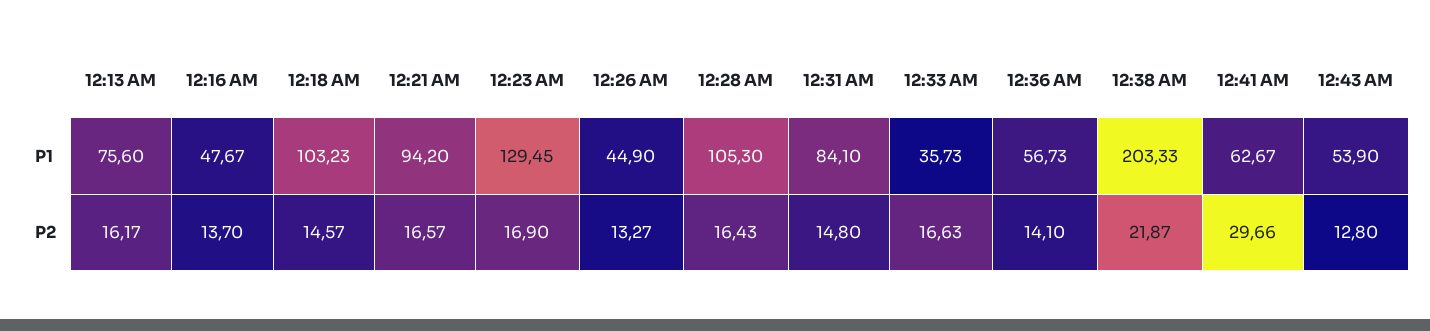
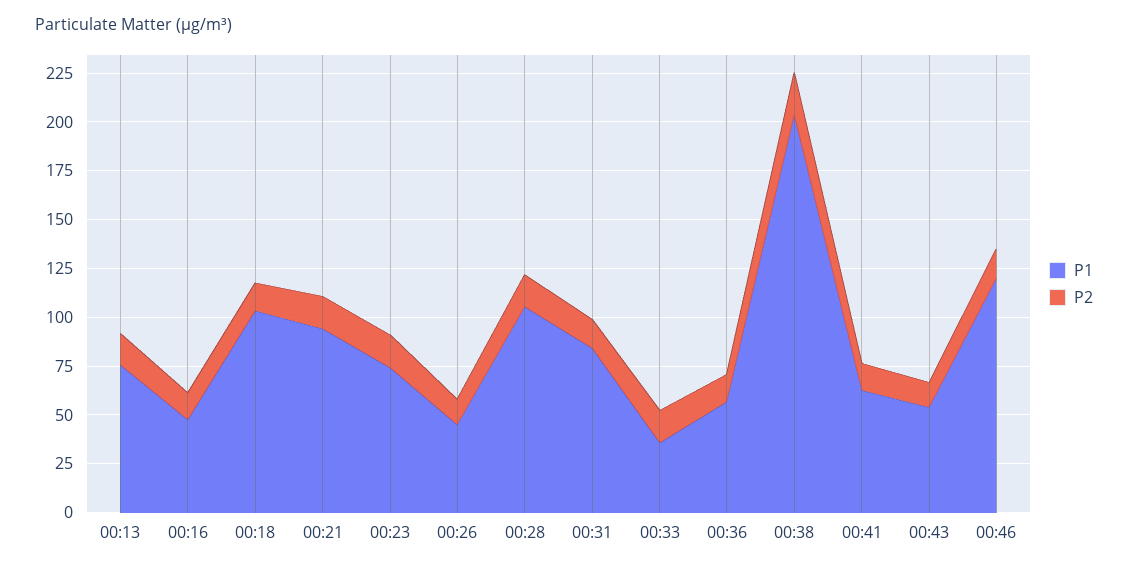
P1, 12:23 AM: 129.45 -> 75
P2, 12:41 AM: 29.66 -> 15
P1, 00:46: none -> 120
P2, 00:46: none -> 15

